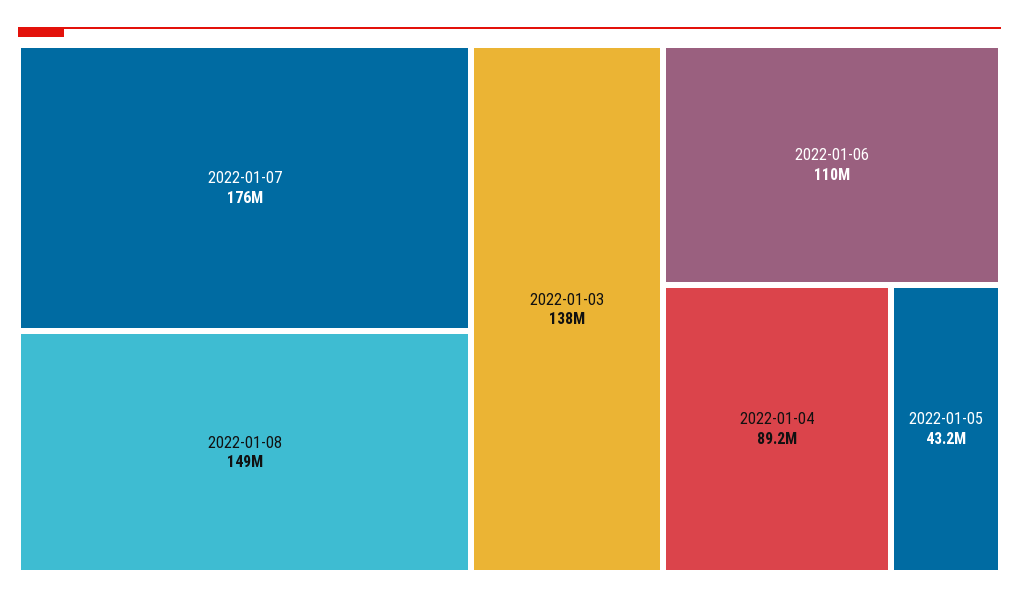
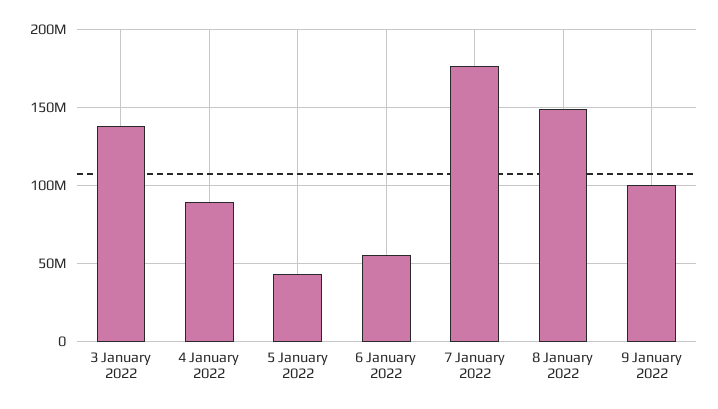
2022-01-06: 110000000 -> 55000000
9 January 2022: none -> 100000000

